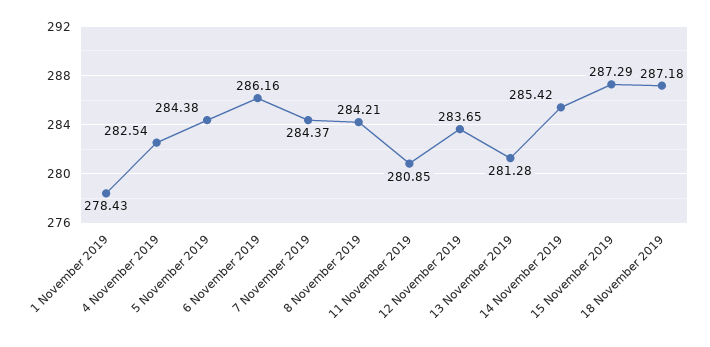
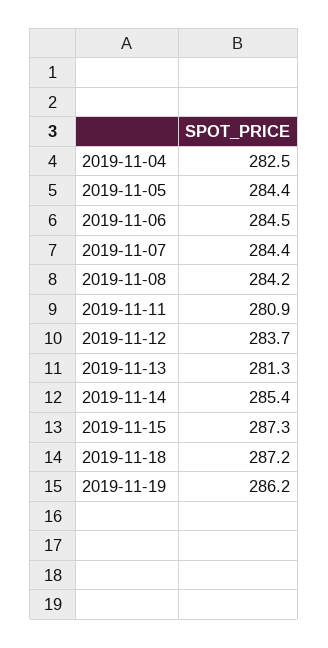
1 November 2019: 278.43 -> none
6 November 2019: 286.16 -> 284.5
2019-11-19: none -> 286.2

